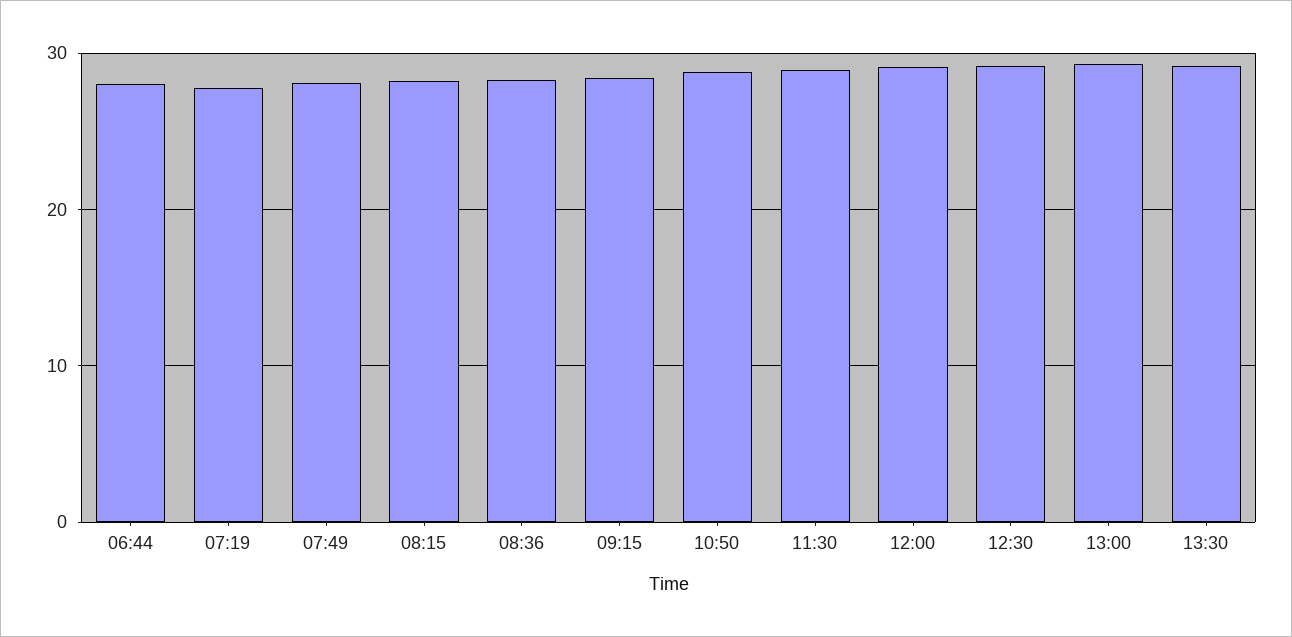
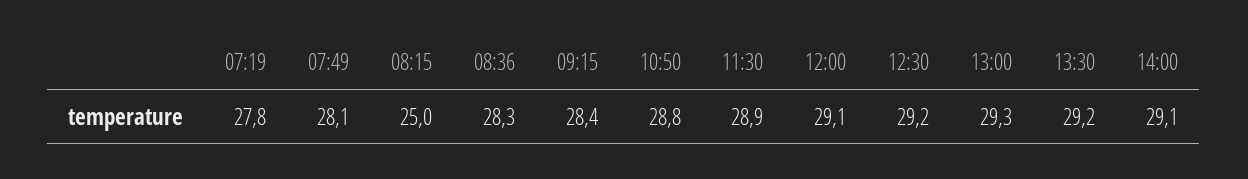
06:44: 28 -> none
08:15: 28 -> 25
14:00: none -> 29.1

